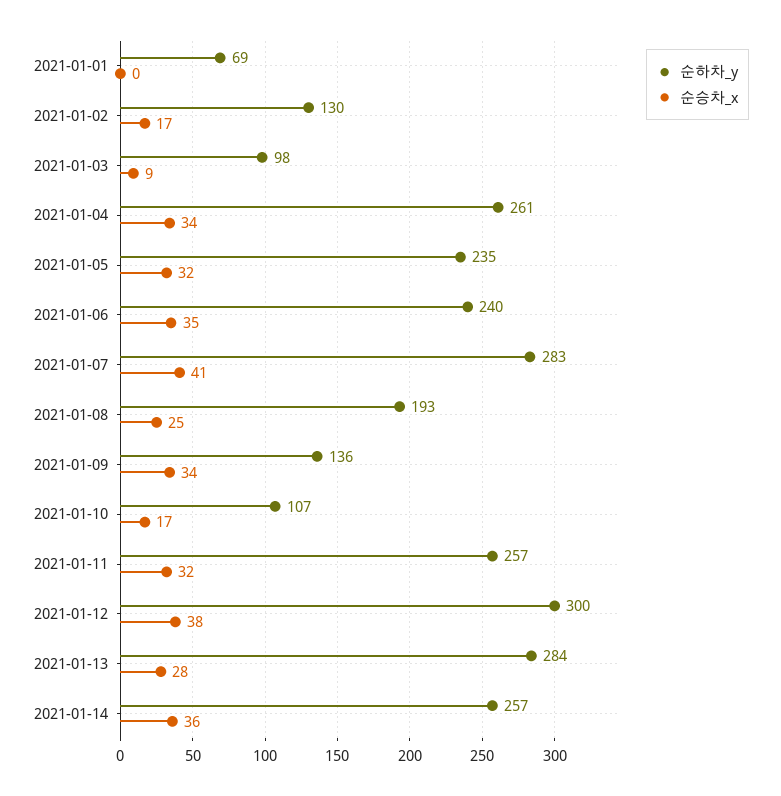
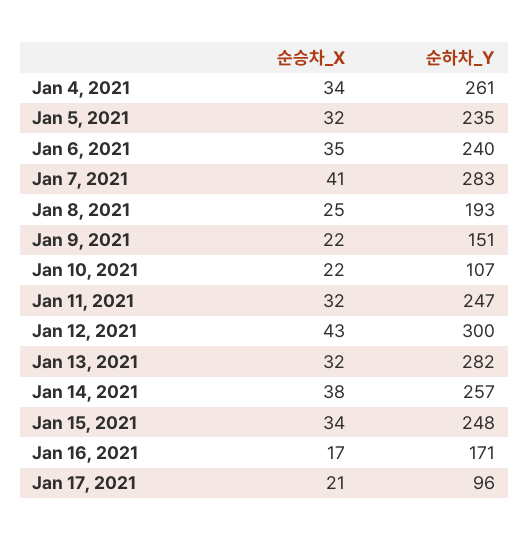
순하차_y, 2021-01-01: 69 -> none
순승차_x, 2021-01-01: 0 -> none
순하차_y, 2021-01-02: 130 -> none
순승차_x, 2021-01-02: 17 -> none
순하차_y, 2021-01-03: 98 -> none
순승차_x, 2021-01-03: 9 -> none
순하차_y, 2021-01-09: 136 -> 151
순승차_x, 2021-01-09: 34 -> 22
순승차_x, 2021-01-10: 17 -> 22
순하차_y, 2021-01-11: 257 -> 247
순승차_x, 2021-01-12: 38 -> 43
순하차_y, 2021-01-13: 284 -> 282
순승차_x, 2021-01-13: 28 -> 32
순승차_x, 2021-01-14: 36 -> 38
순승차_x, Jan 15, 2021: none -> 34
순하차_y, Jan 15, 2021: none -> 248
순승차_x, Jan 16, 2021: none -> 17
순하차_y, Jan 16, 2021: none -> 171
순승차_x, Jan 17, 2021: none -> 21
순하차_y, Jan 17, 2021: none -> 96

